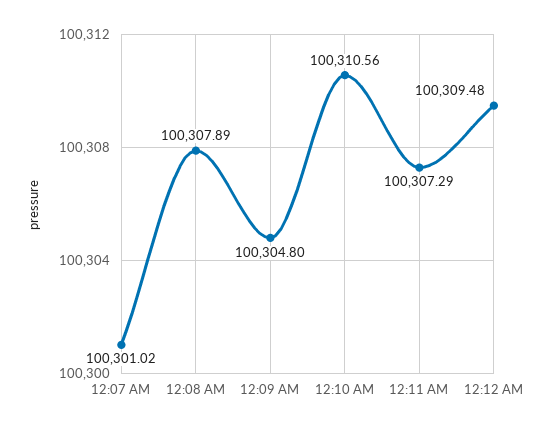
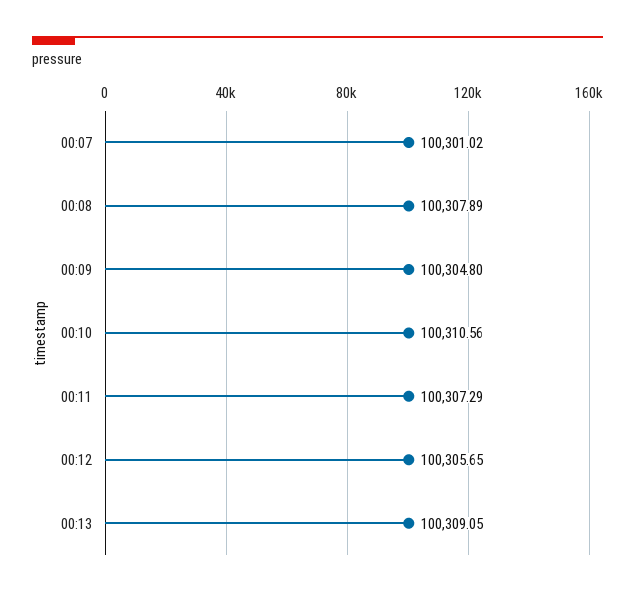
12:12 AM: 100309.48 -> 100305.65
00:13: none -> 100309.05

